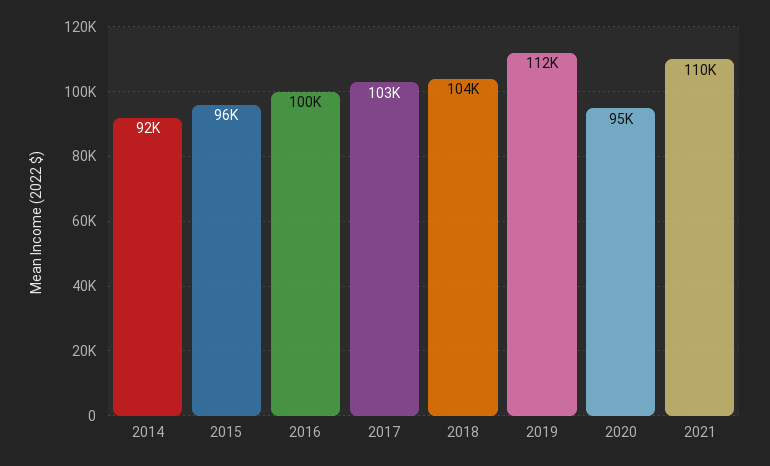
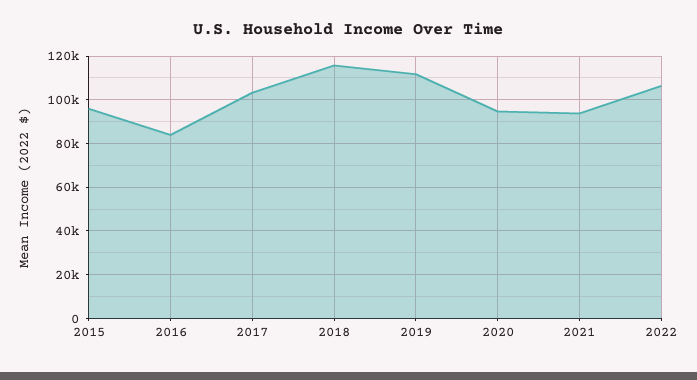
2014: 92000 -> none
2016: 100000 -> 85000
2018: 104000 -> 115000
2021: 110000 -> 95000
2022: none -> 105000

